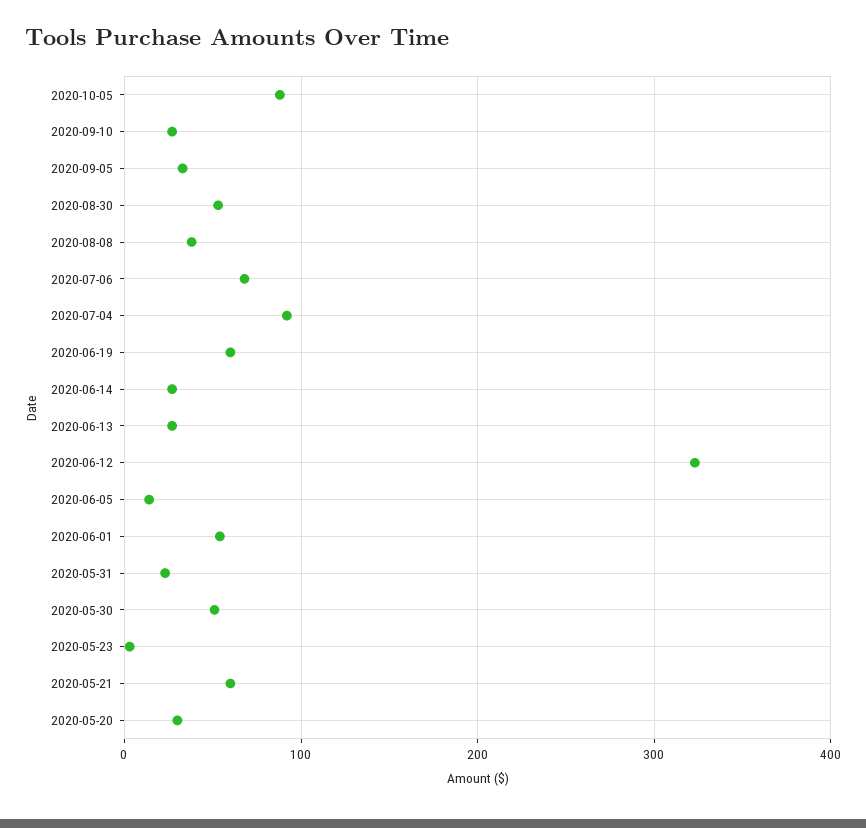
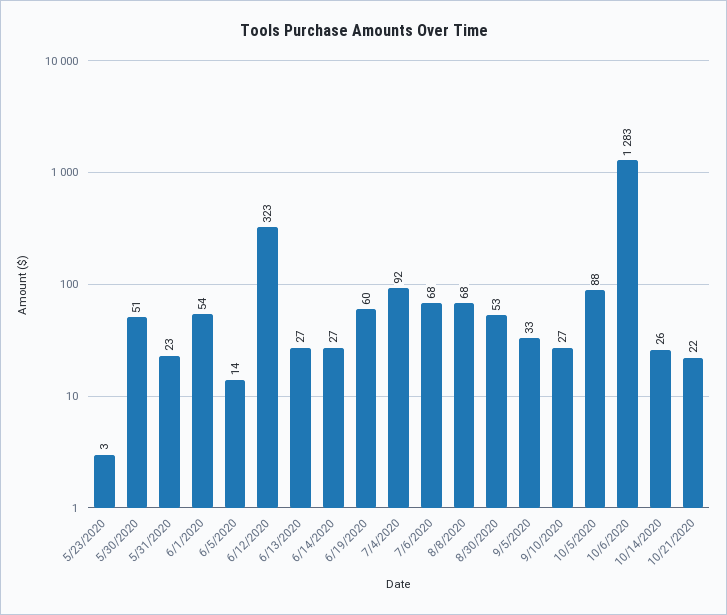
2020-08-08: 40 -> 68
2020-05-21: 60 -> none
2020-05-20: 30 -> none
10/6/2020: none -> 1283
10/14/2020: none -> 26
10/21/2020: none -> 22

